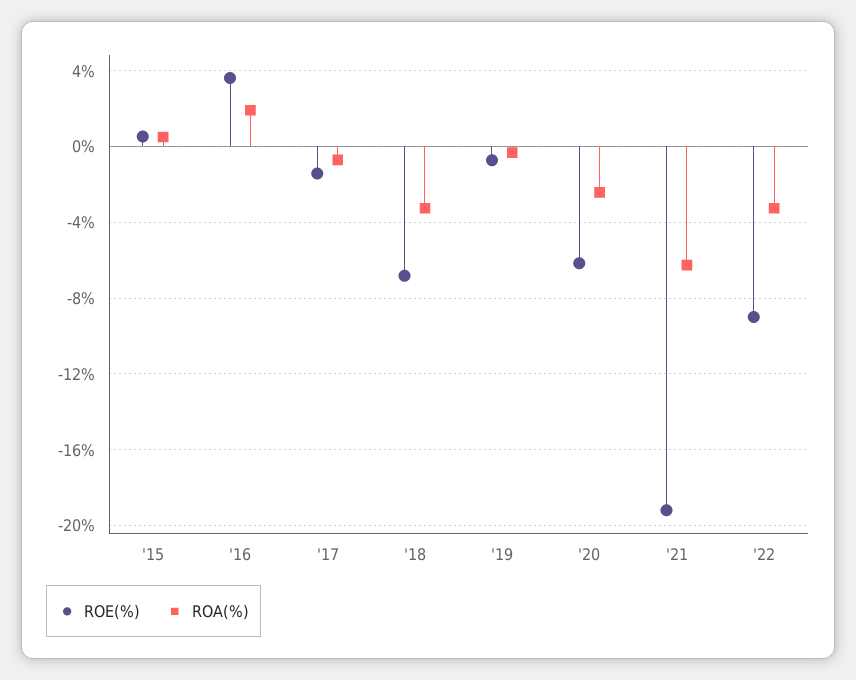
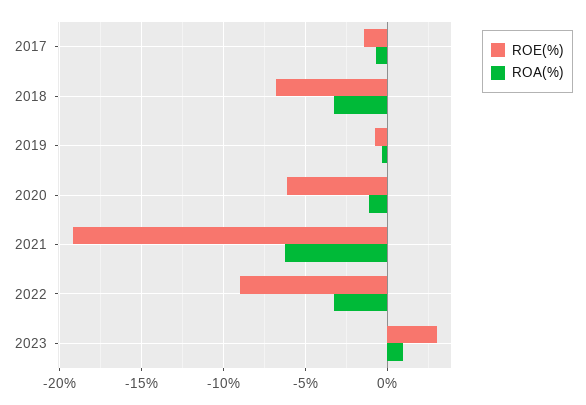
ROE(%), '15: 0.5 -> none
ROA(%), '15: 0.5 -> none
ROE(%), '16: 3.5 -> none
ROA(%), '16: 2 -> none
ROA(%), '20: -2.5 -> -1
ROE(%), 2023: none -> 3
ROA(%), 2023: none -> 1

